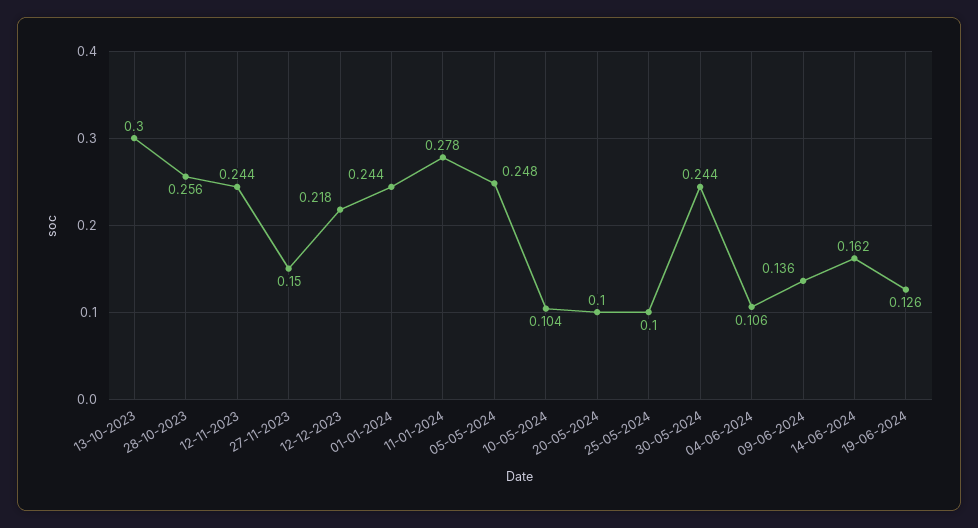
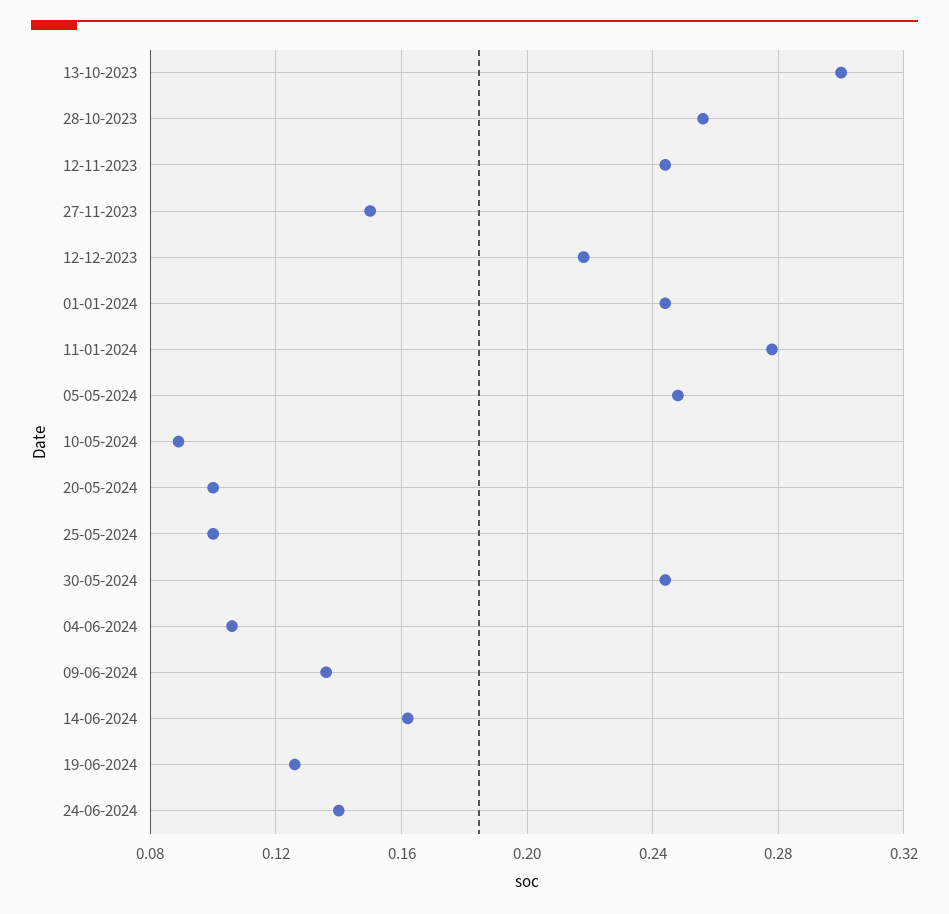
10-05-2024: 0.104 -> 0.09
24-06-2024: none -> 0.14

